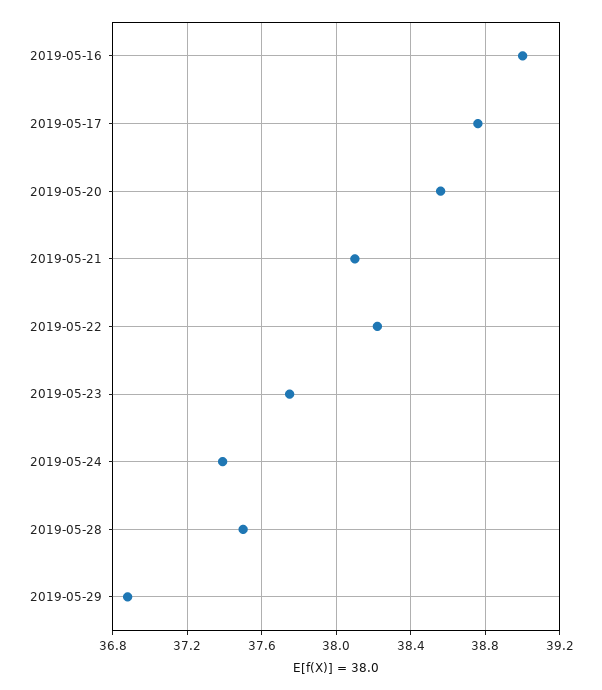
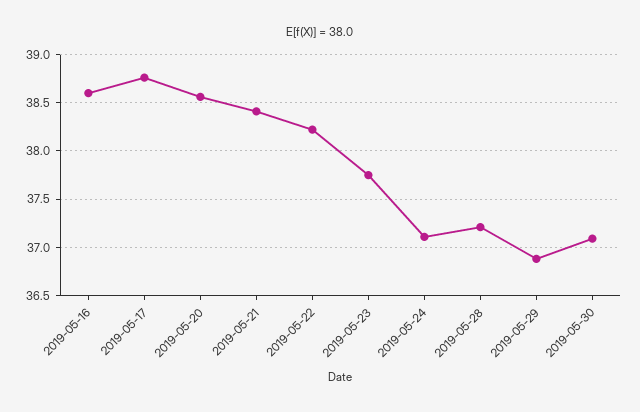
2019-05-16: 39 -> 38.6
2019-05-21: 38.1 -> 38.4
2019-05-24: 37.4 -> 37.1
2019-05-28: 37.5 -> 37.2
2019-05-30: none -> 37.1

